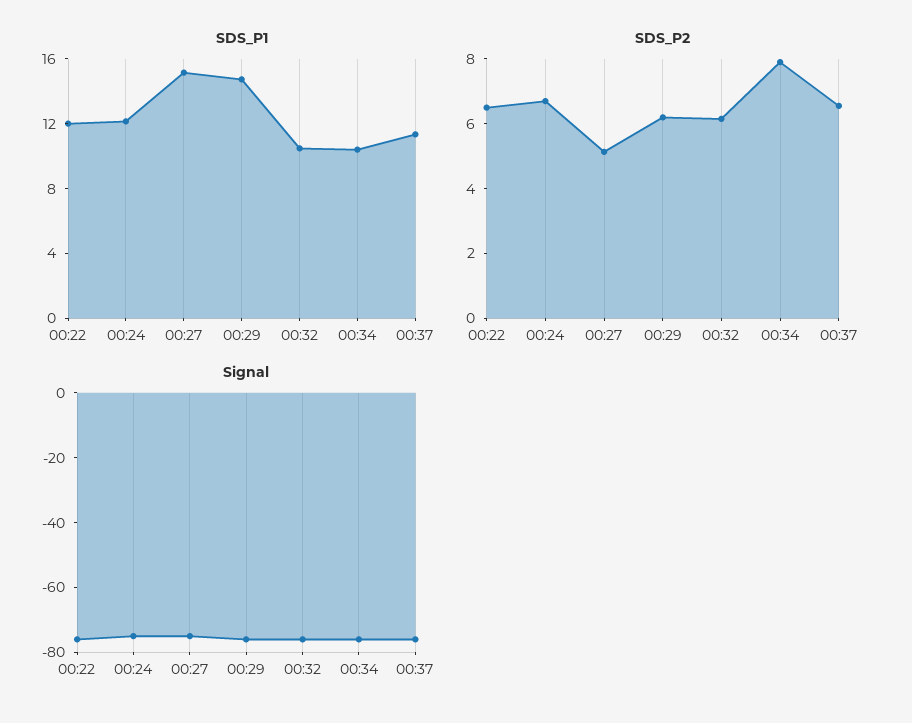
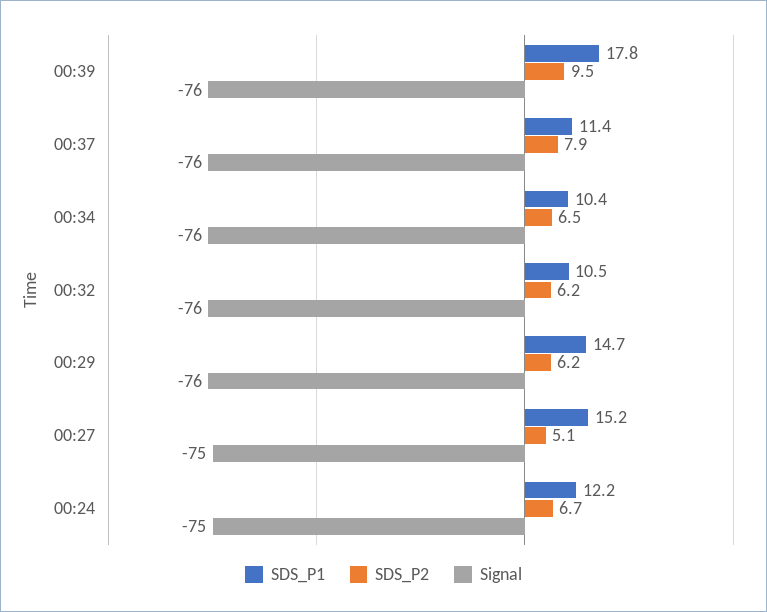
SDS_P1, 00:22: 12 -> none
SDS_P2, 00:22: 6.5 -> none
SDS_P2, 00:34: 8 -> 6.5
SDS_P2, 00:37: 6.5 -> 7.9
Signal, 00:22: -75 -> none
SDS_P1, 00:39: none -> 17.8
SDS_P2, 00:39: none -> 9.5
Signal, 00:39: none -> -76

